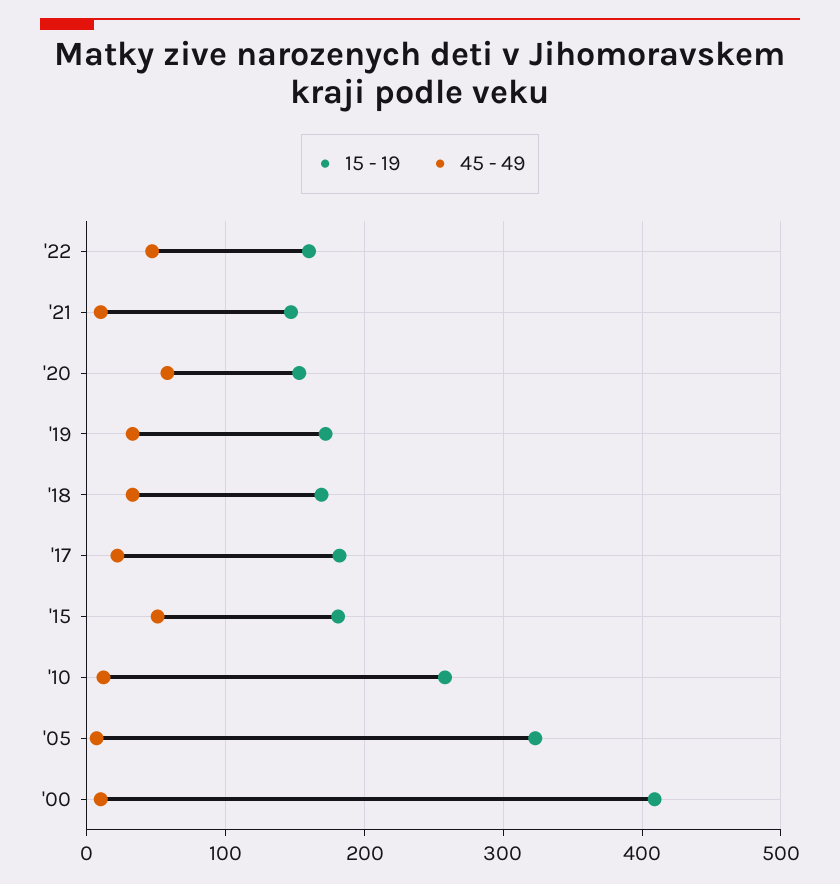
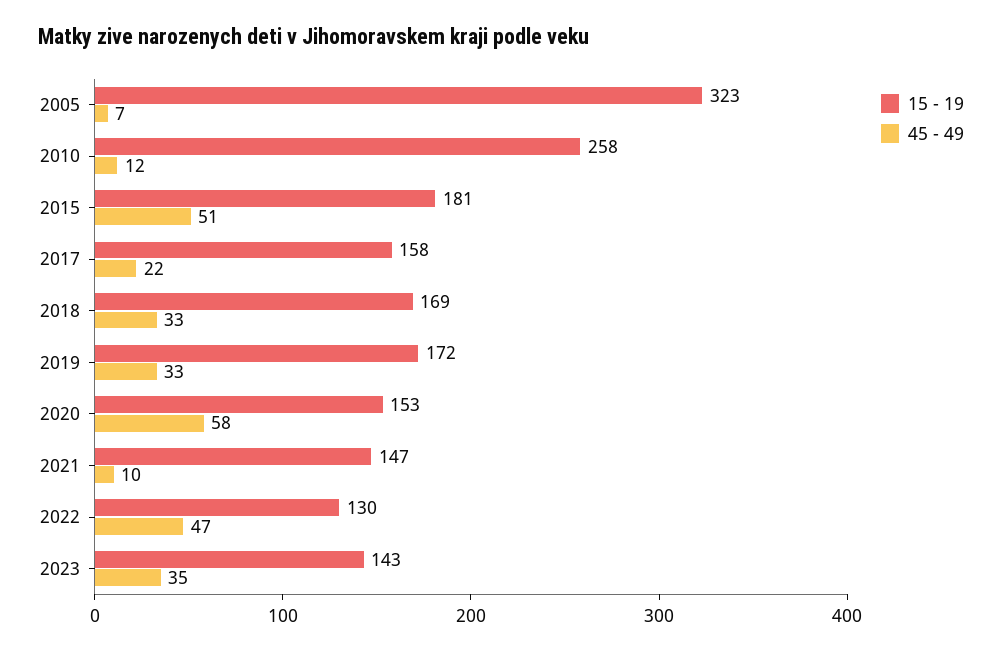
15 - 19, '22: 160 -> 130
15 - 19, '17: 180 -> 158
15 - 19, '00: 410 -> none
45 - 49, '00: 10 -> none
15 - 19, 2023: none -> 143
45 - 49, 2023: none -> 35

